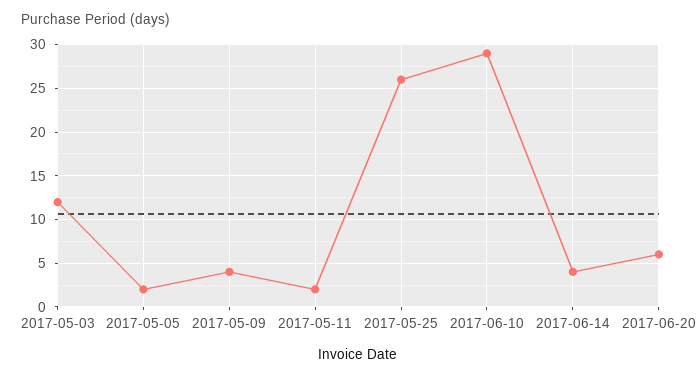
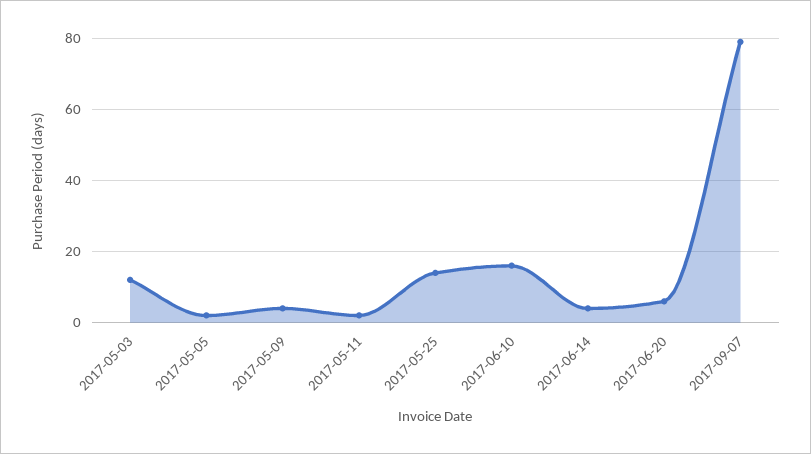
2017-05-25: 26 -> 15
2017-06-10: 29 -> 15
2017-09-07: none -> 80

